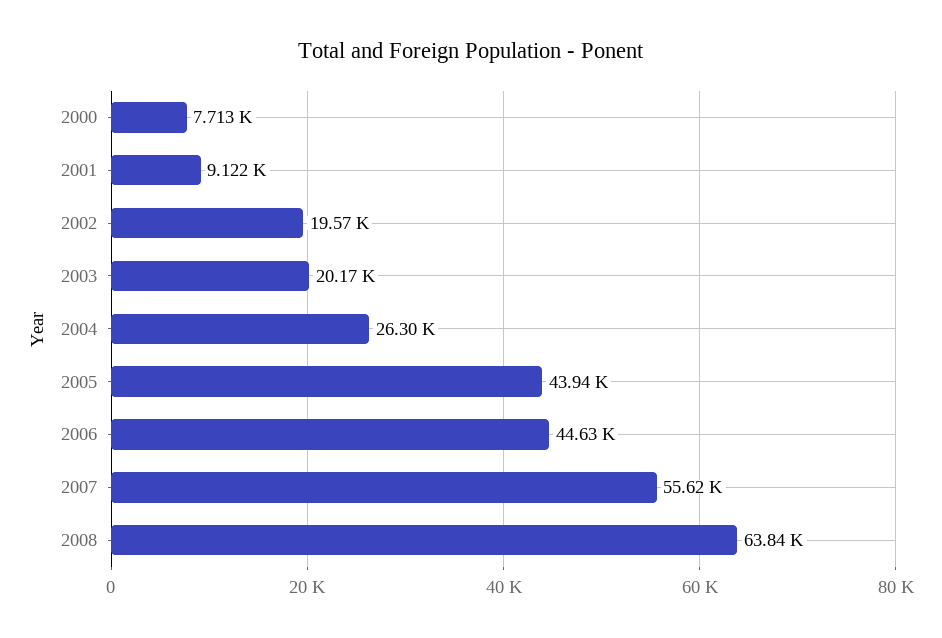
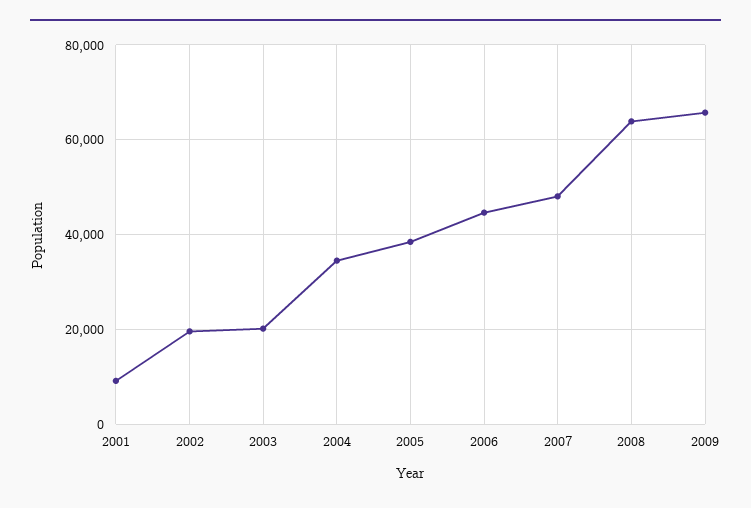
2000: 7713 -> none
2004: 26300 -> 34000
2005: 43940 -> 38000
2007: 55620 -> 48000
2009: none -> 66000

